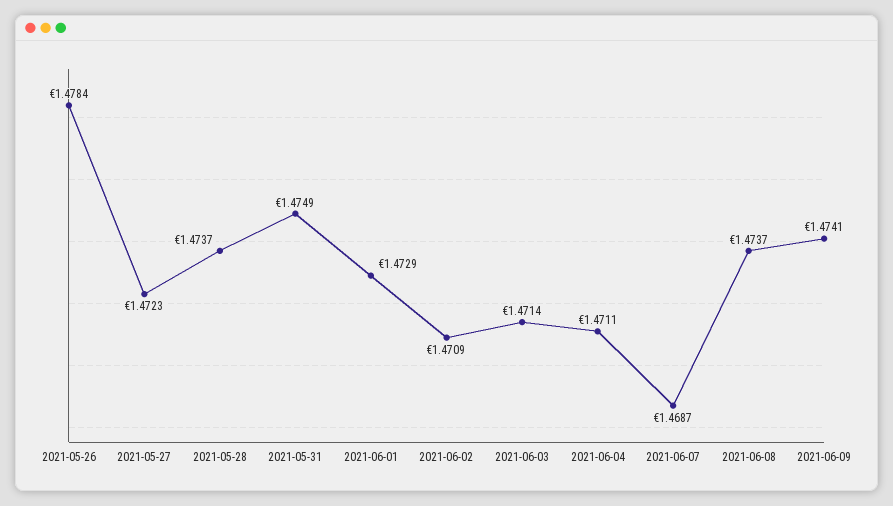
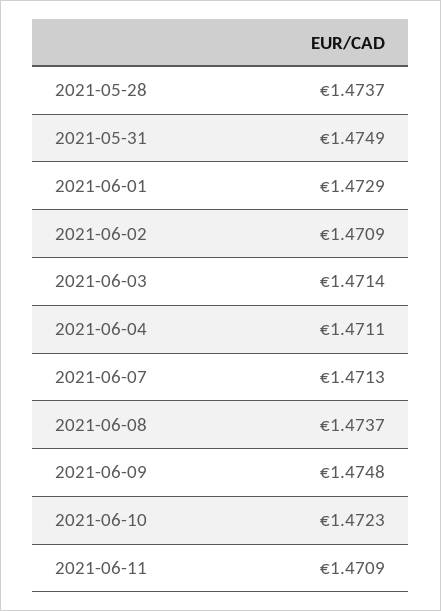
2021-05-26: 1.4784 -> none
2021-05-27: 1.4723 -> none
2021-06-07: 1.4687 -> 1.4713
2021-06-09: 1.4741 -> 1.4748
2021-06-10: none -> 1.4723
2021-06-11: none -> 1.4709

